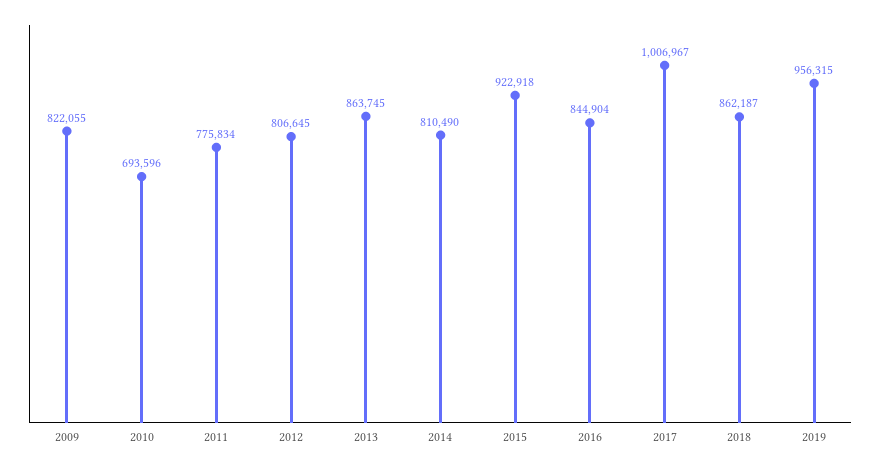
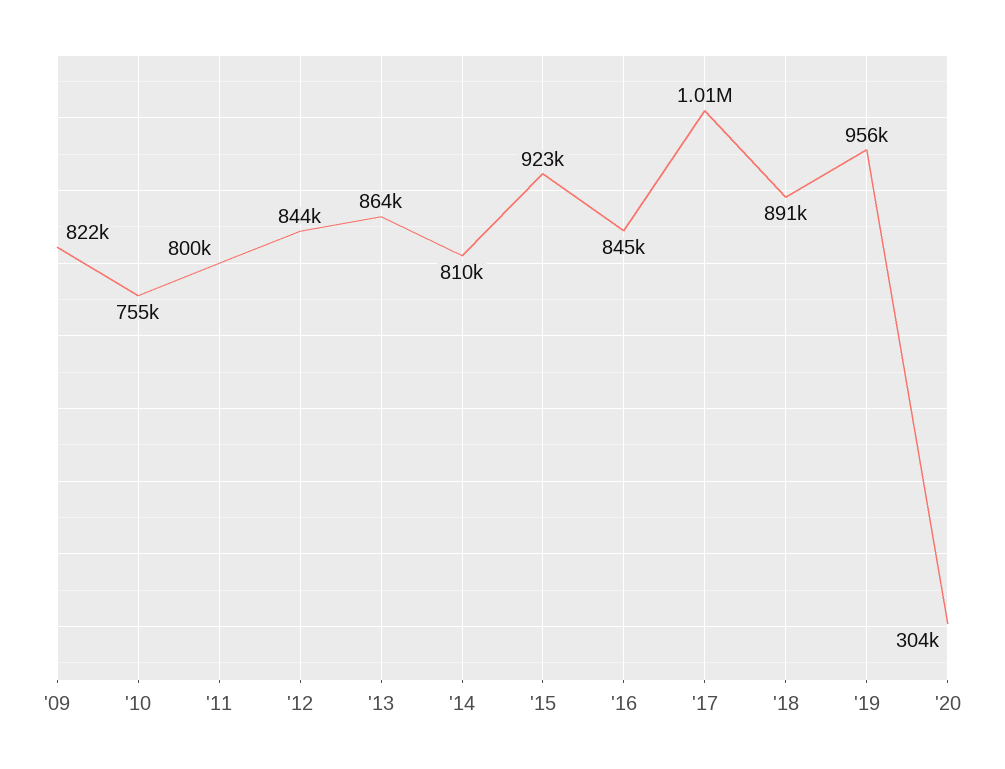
2010: 693596 -> 755000
2011: 775834 -> 800000
2012: 806645 -> 844000
2018: 862187 -> 891000
'20: none -> 304000

